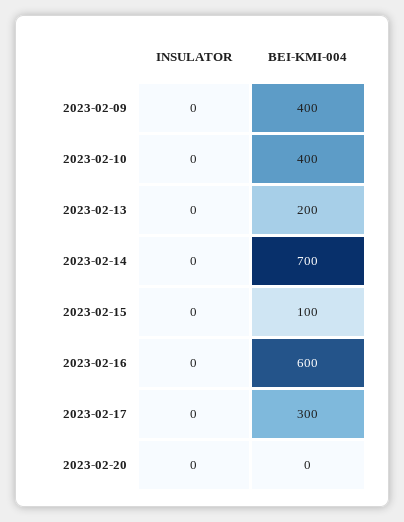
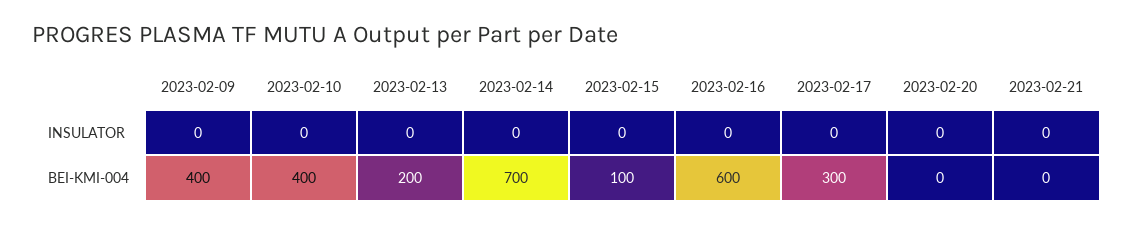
INSULATOR, 2023-02-21: none -> 0
BEI-KMI-004, 2023-02-21: none -> 0

